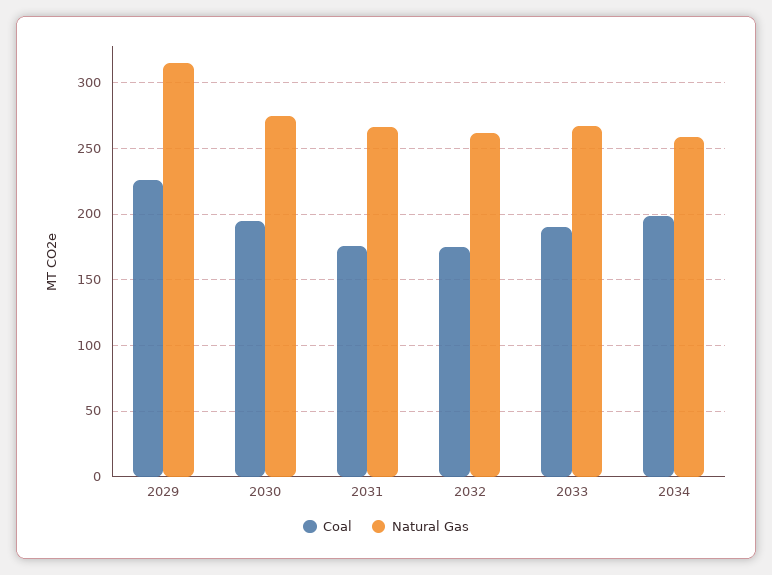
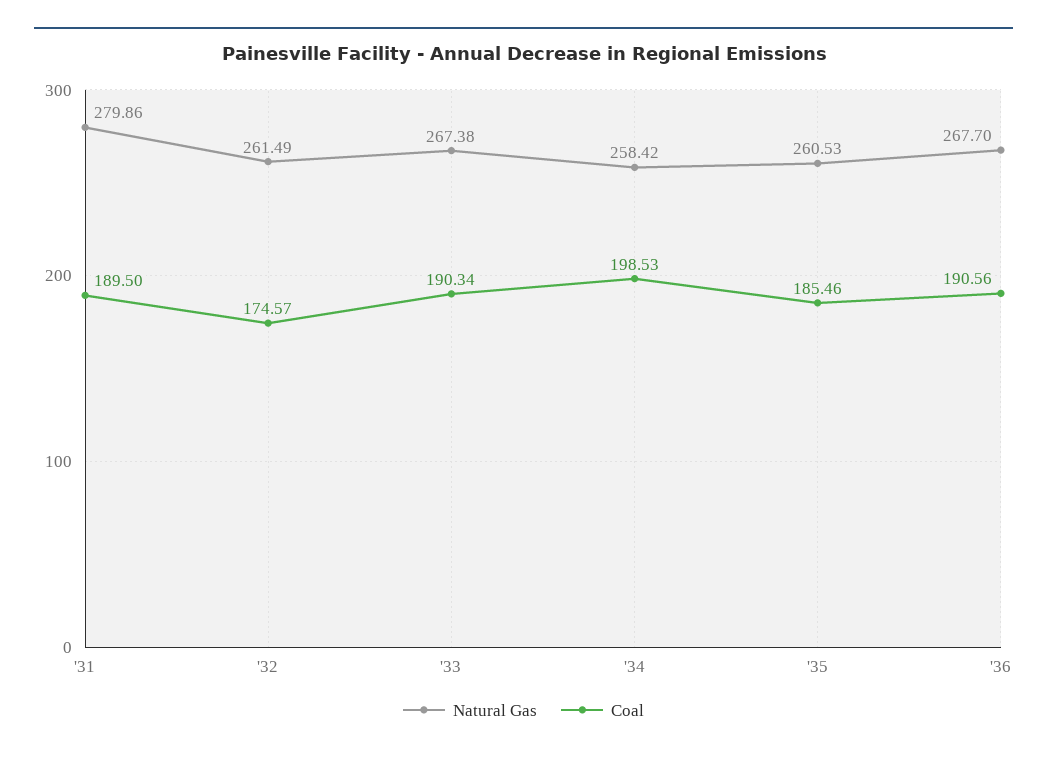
Coal, 2029: 225 -> none
Natural Gas, 2029: 315 -> none
Coal, 2030: 195 -> none
Natural Gas, 2030: 275 -> none
Coal, 2031: 175 -> 189.5
Natural Gas, 2031: 265 -> 279.86
Natural Gas, '35: none -> 260.53
Coal, '35: none -> 185.46
Natural Gas, '36: none -> 267.7
Coal, '36: none -> 190.56

